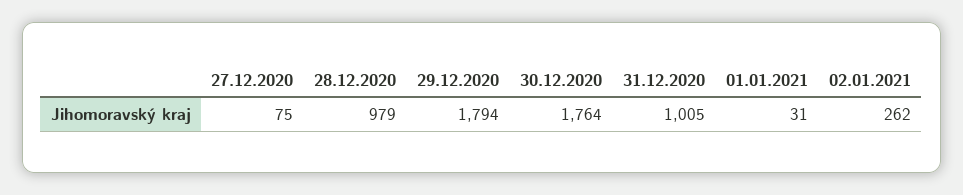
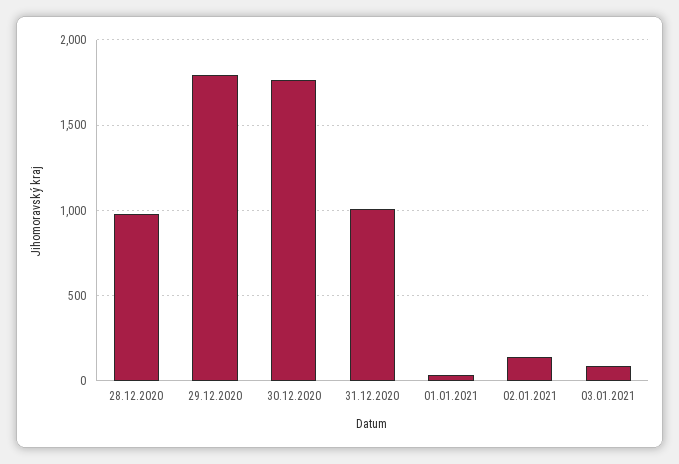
27.12.2020: 75 -> none
02.01.2021: 262 -> 150
03.01.2021: none -> 100

